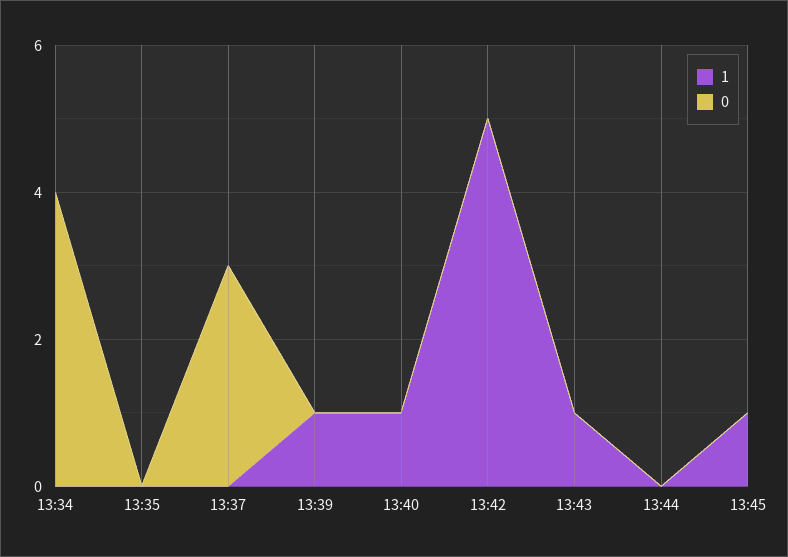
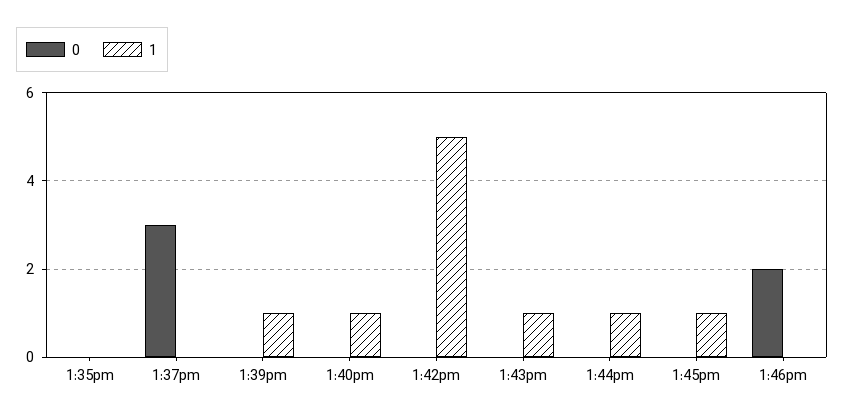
1, 13:34: 0 -> none
0, 13:34: 4 -> none
1, 13:44: 0 -> 1
0, 1:46pm: none -> 2
1, 1:46pm: none -> 0

